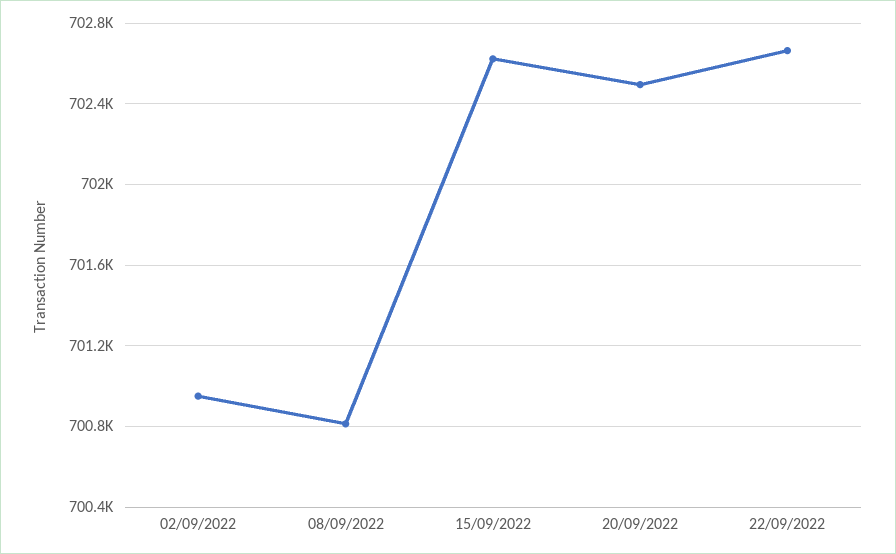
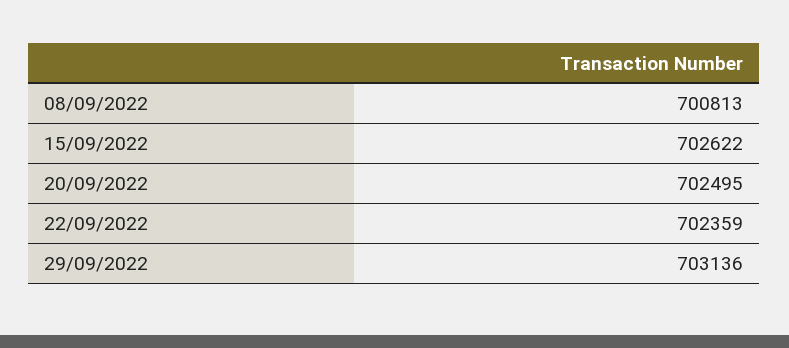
02/09/2022: 700950 -> none
22/09/2022: 702650 -> 702359
29/09/2022: none -> 703136

